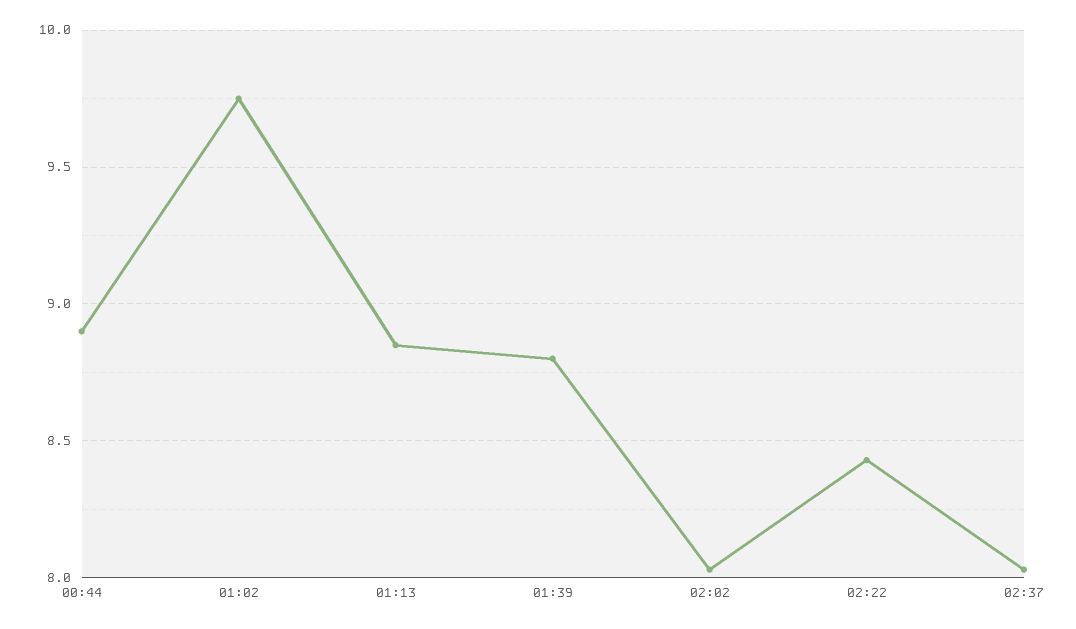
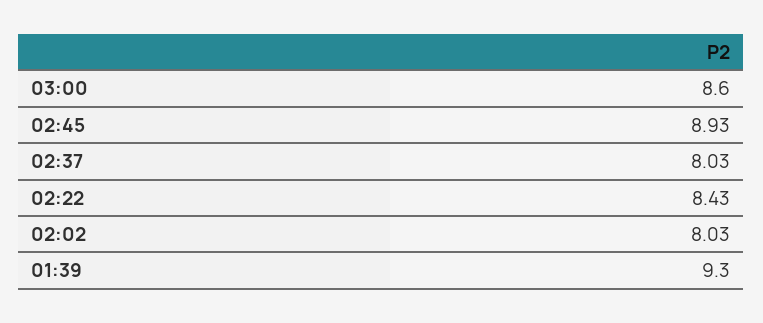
00:44: 8.9 -> none
01:02: 9.75 -> none
01:13: 8.85 -> none
01:39: 8.8 -> 9.3
03:00: none -> 8.6
02:45: none -> 8.93

